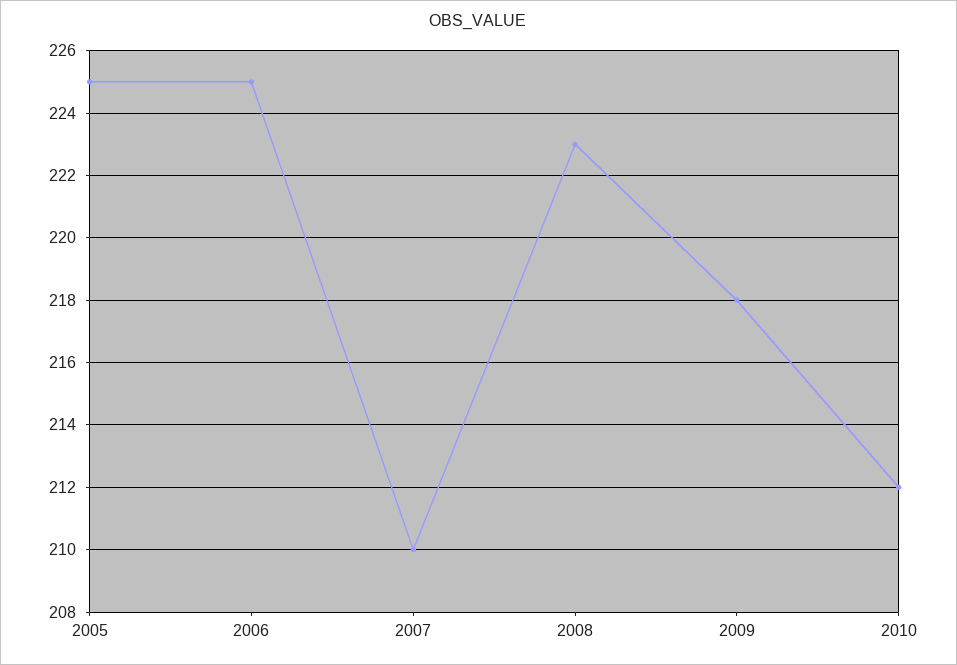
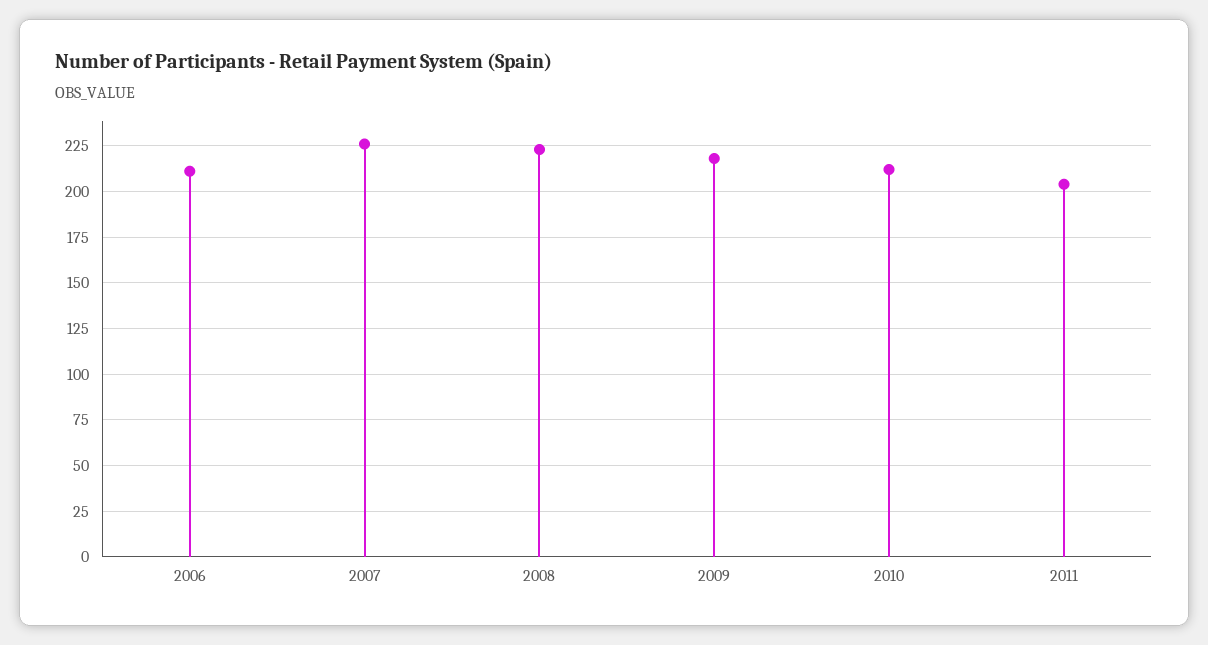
2005: 225 -> none
2006: 225 -> 210
2007: 210 -> 225
2011: none -> 205

